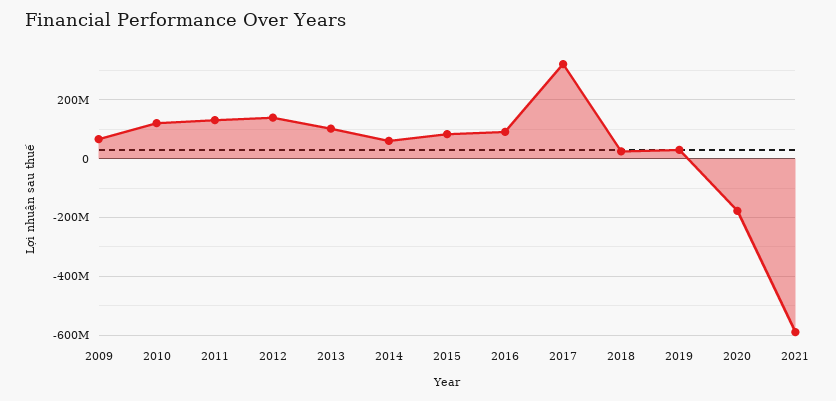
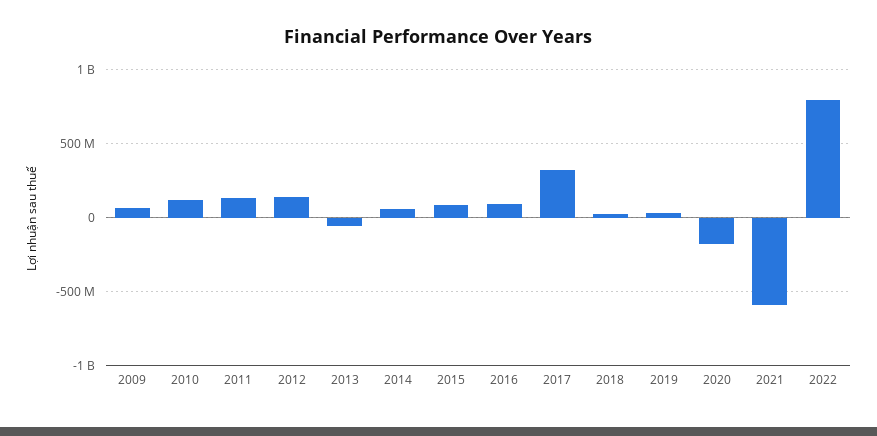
2013: 100000000 -> -50000000
2022: none -> 800000000

